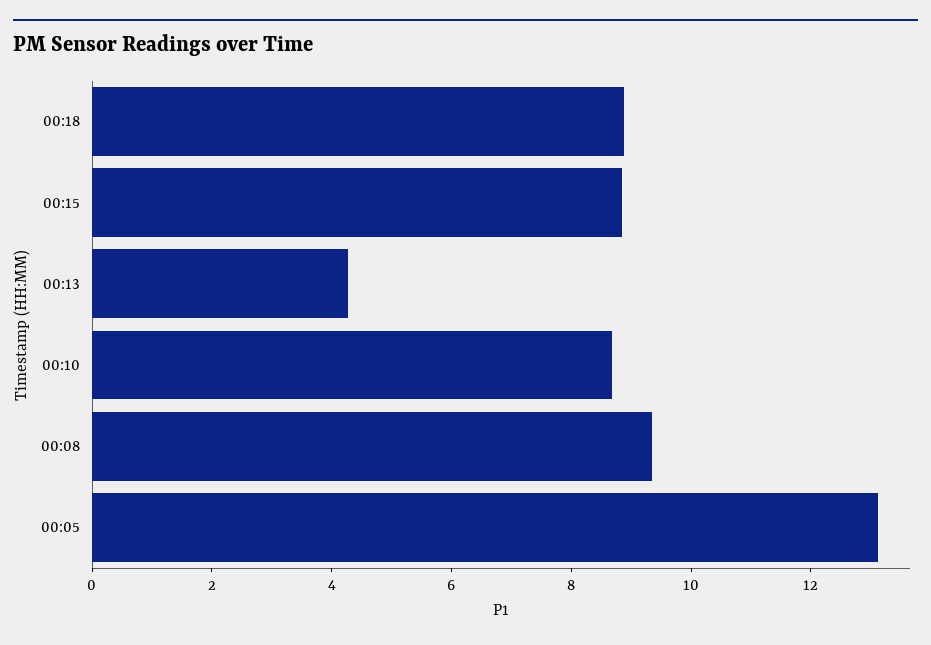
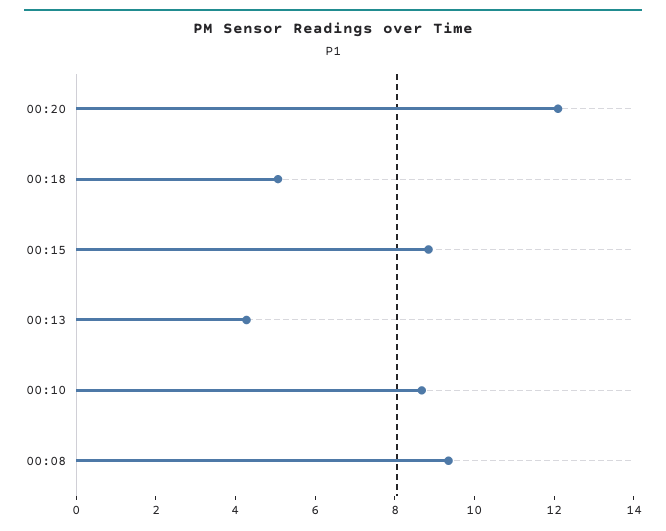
00:18: 9 -> 5
00:05: 13 -> none
00:20: none -> 12

